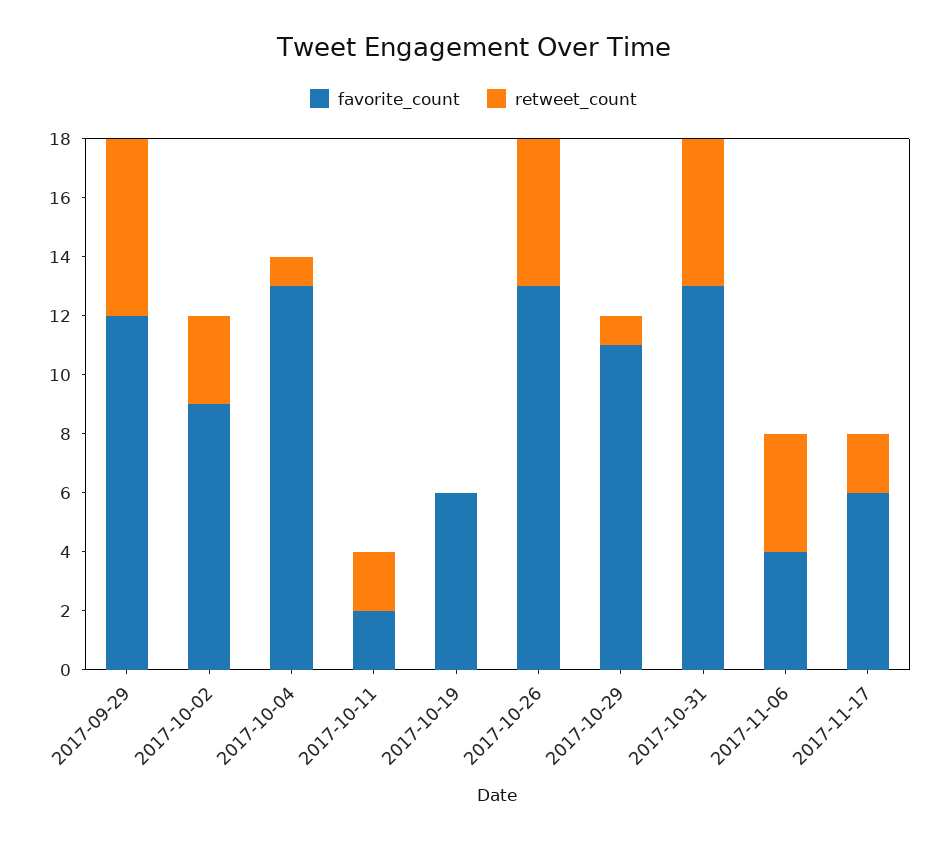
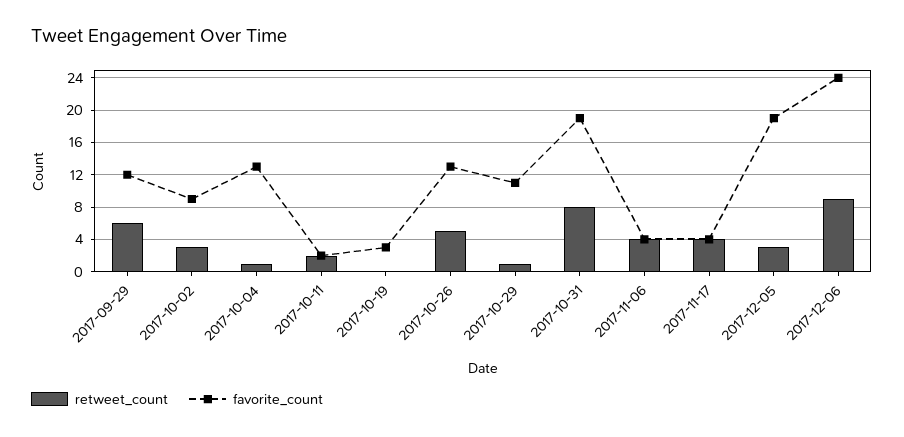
favorite_count, 2017-10-19: 6 -> 3
favorite_count, 2017-10-31: 13 -> 19
retweet_count, 2017-10-31: 5 -> 8
favorite_count, 2017-11-17: 6 -> 4
retweet_count, 2017-11-17: 2 -> 4
retweet_count, 2017-12-05: none -> 3
favorite_count, 2017-12-05: none -> 19
retweet_count, 2017-12-06: none -> 9
favorite_count, 2017-12-06: none -> 24

